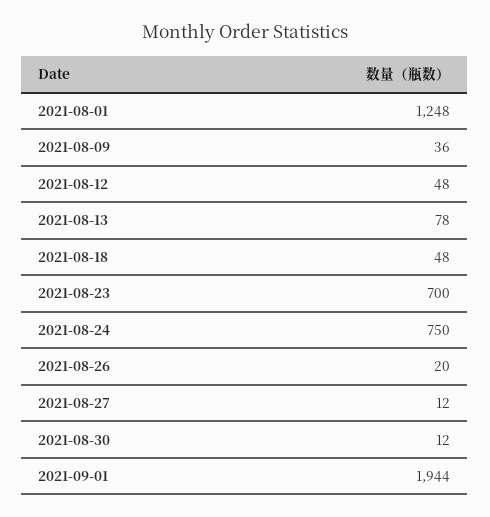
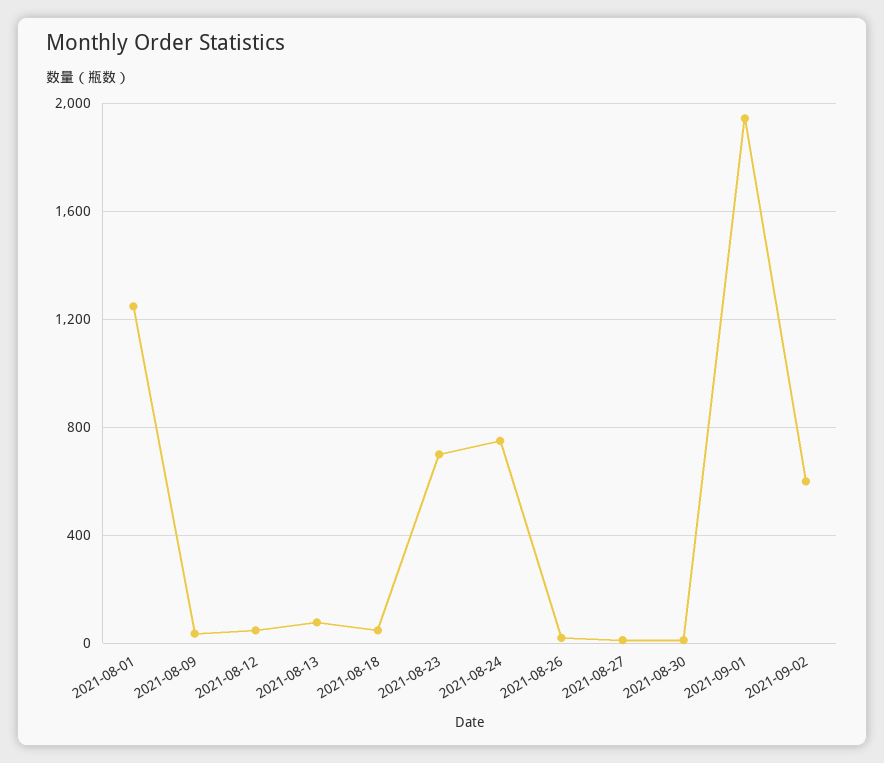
2021-09-02: none -> 600

